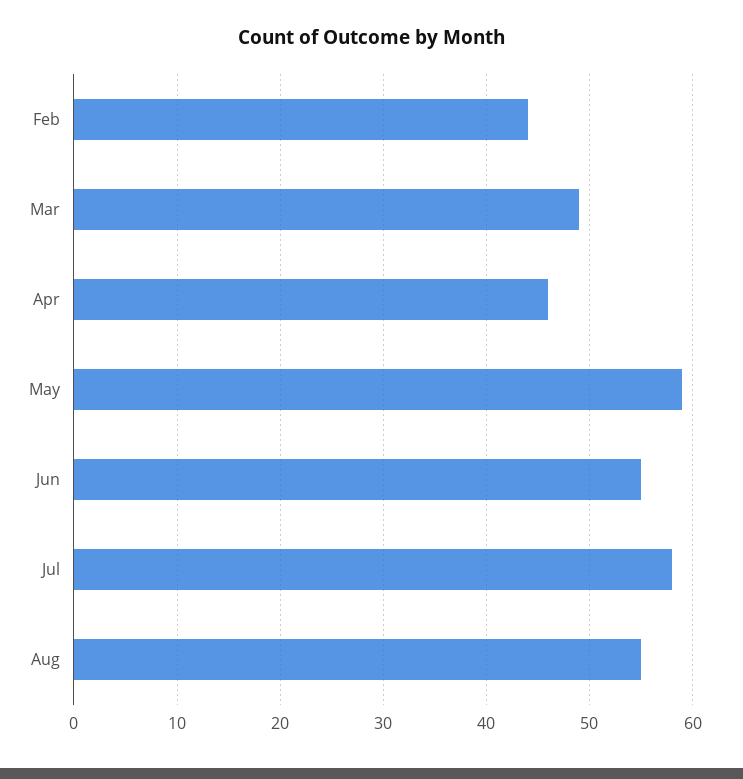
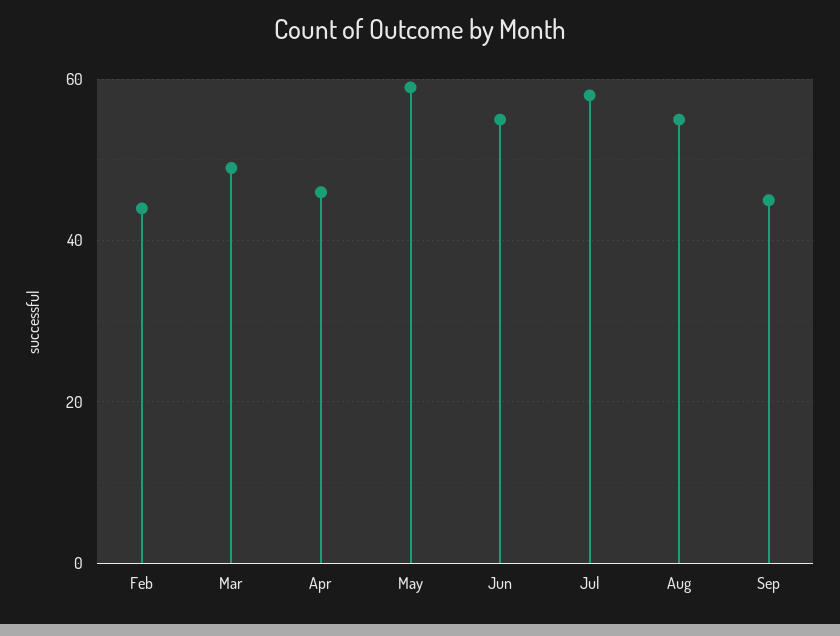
Sep: none -> 45

